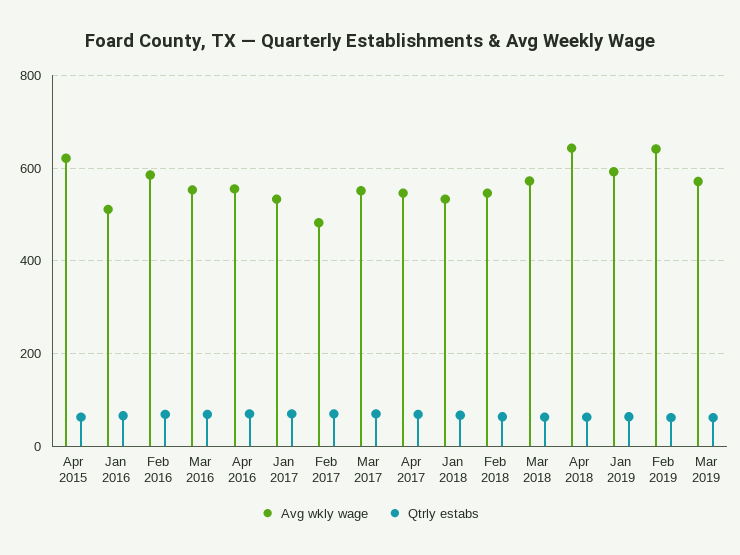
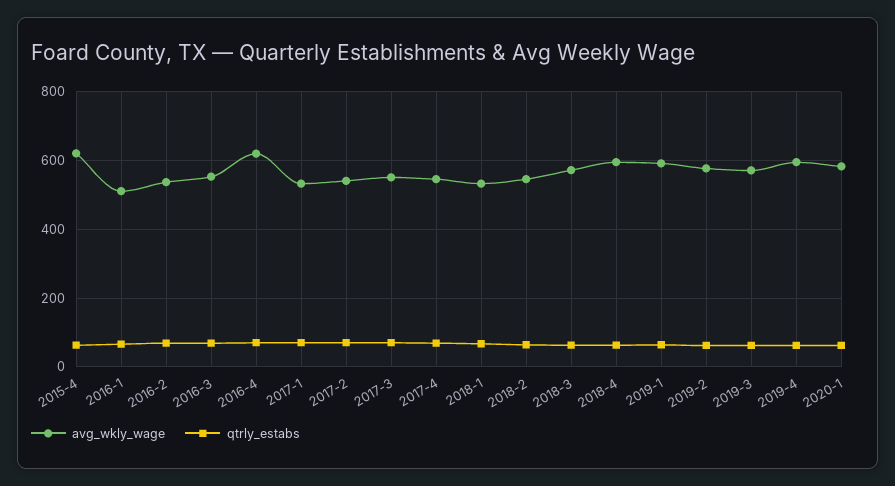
Avg wkly wage, Feb 2016: 580 -> 540
Avg wkly wage, Apr 2016: 560 -> 620
Avg wkly wage, Feb 2017: 480 -> 540
Avg wkly wage, Apr 2018: 640 -> 600
Avg wkly wage, Feb 2019: 640 -> 580
Avg wkly wage, 2019-4: none -> 600
Qtrly estabs, 2019-4: none -> 60
Avg wkly wage, 2020-1: none -> 580
Qtrly estabs, 2020-1: none -> 60

